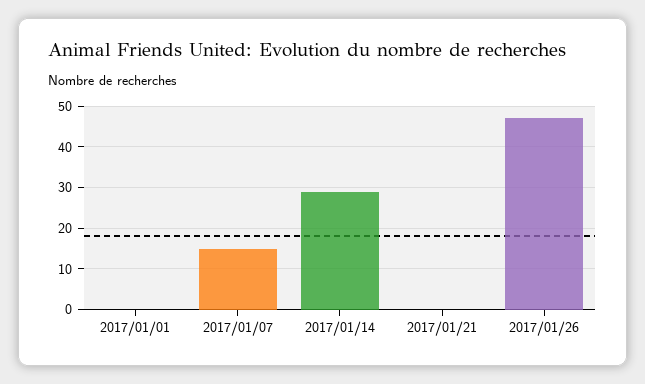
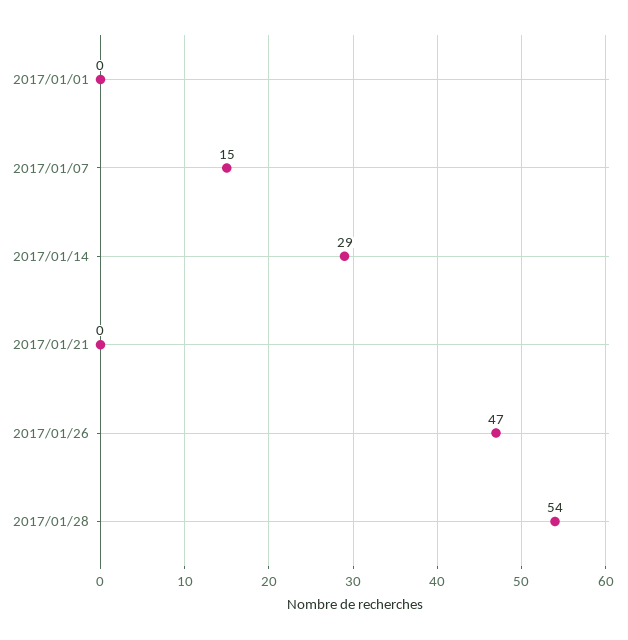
2017/01/28: none -> 54

